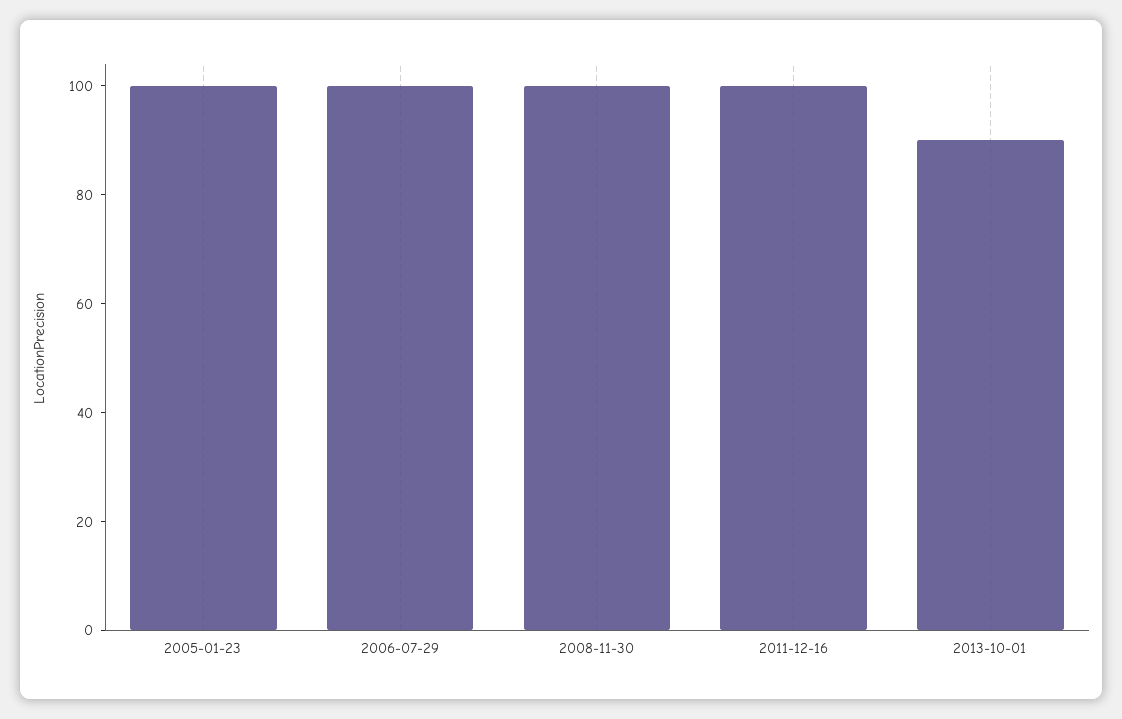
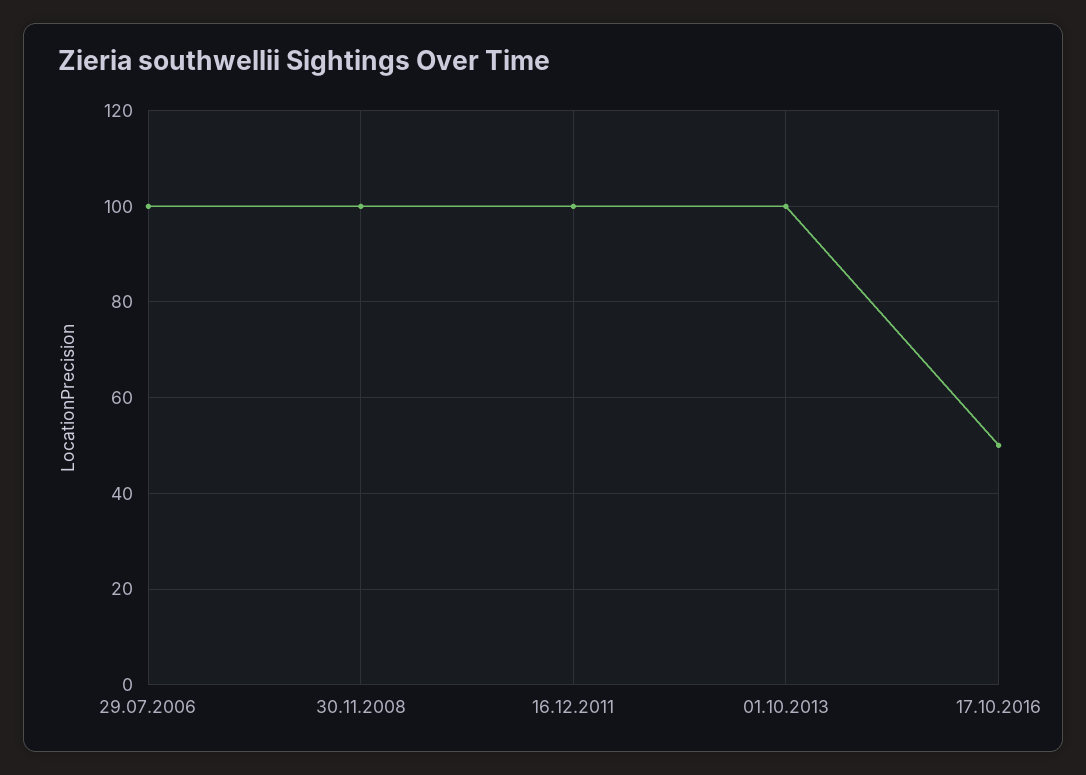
2005-01-23: 100 -> none
2013-10-01: 90 -> 100
17.10.2016: none -> 50

